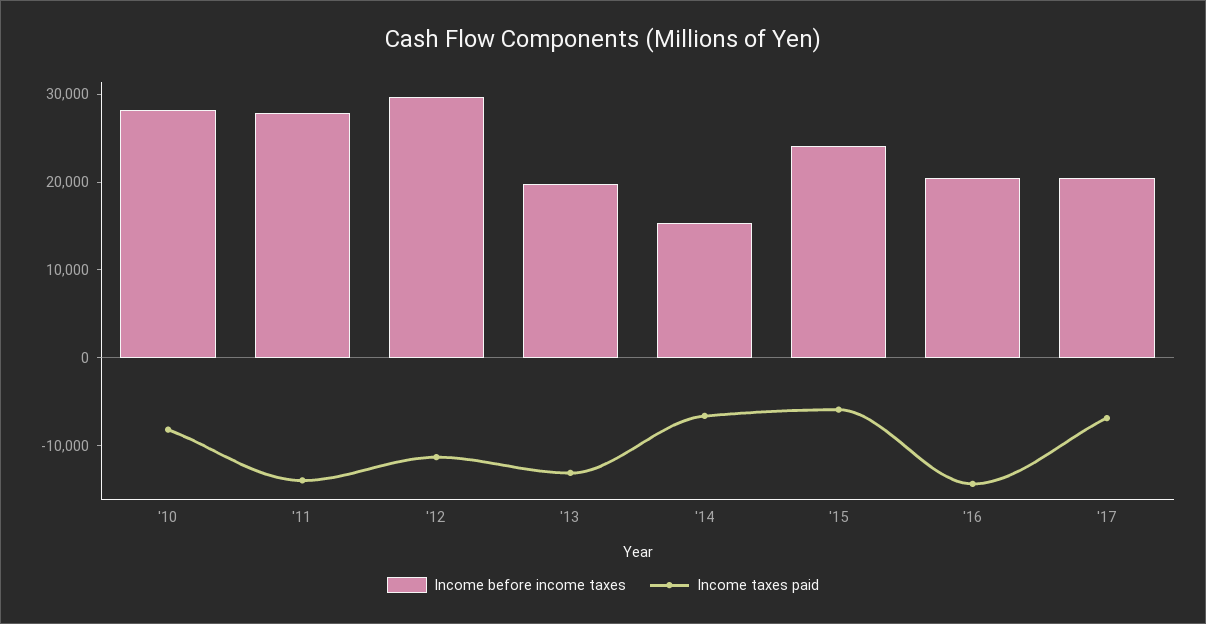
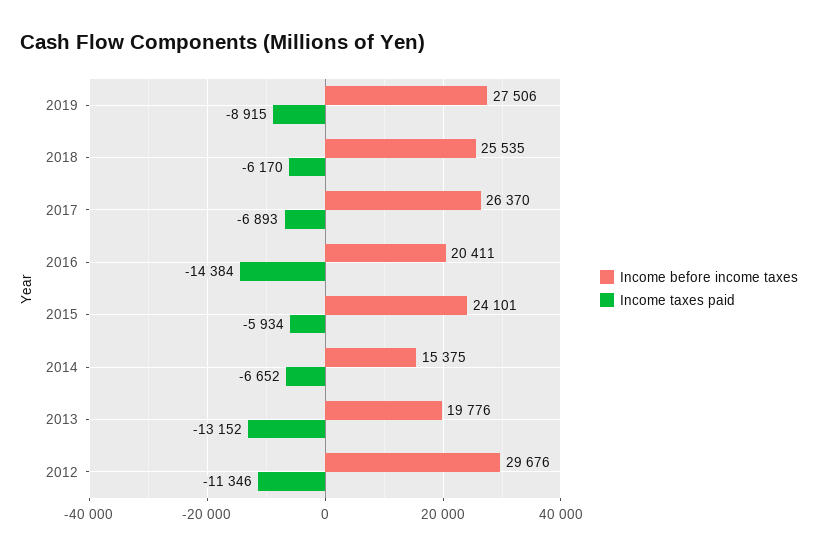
Income before income taxes, '10: 28000 -> none
Income taxes paid, '10: -8000 -> none
Income before income taxes, '11: 28000 -> none
Income taxes paid, '11: -14000 -> none
Income before income taxes, '17: 20000 -> 26370
Income before income taxes, 2019: none -> 27506
Income taxes paid, 2019: none -> -8915
Income before income taxes, 2018: none -> 25535
Income taxes paid, 2018: none -> -6170

